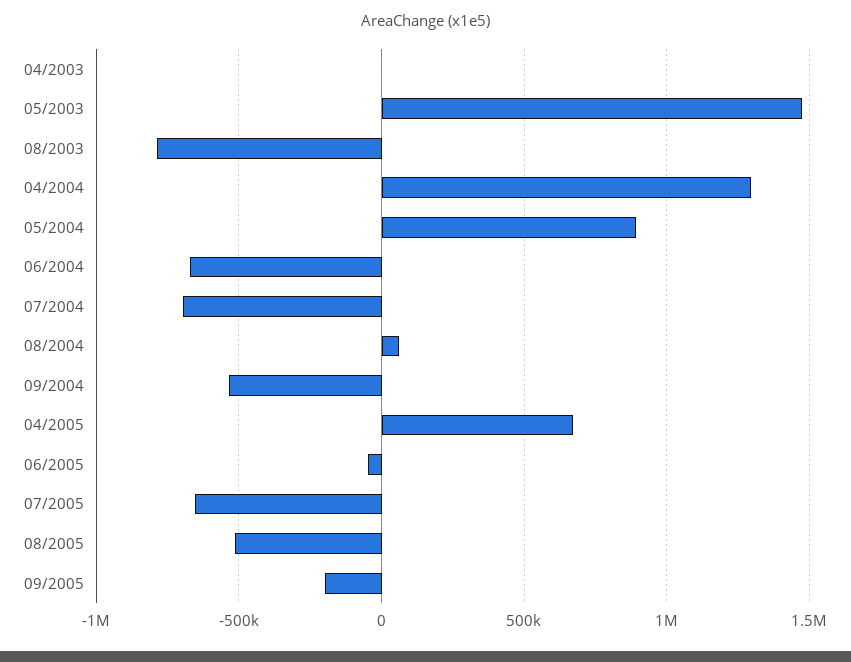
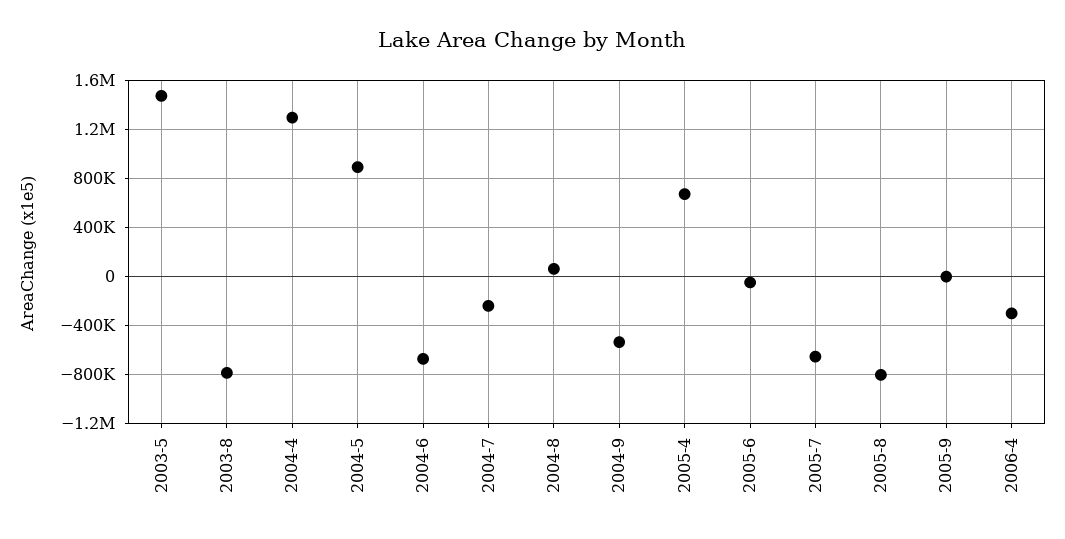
04/2003: 0 -> none
07/2004: -700000 -> -250000
08/2005: -500000 -> -800000
09/2005: -200000 -> 0
2006-4: none -> -300000

